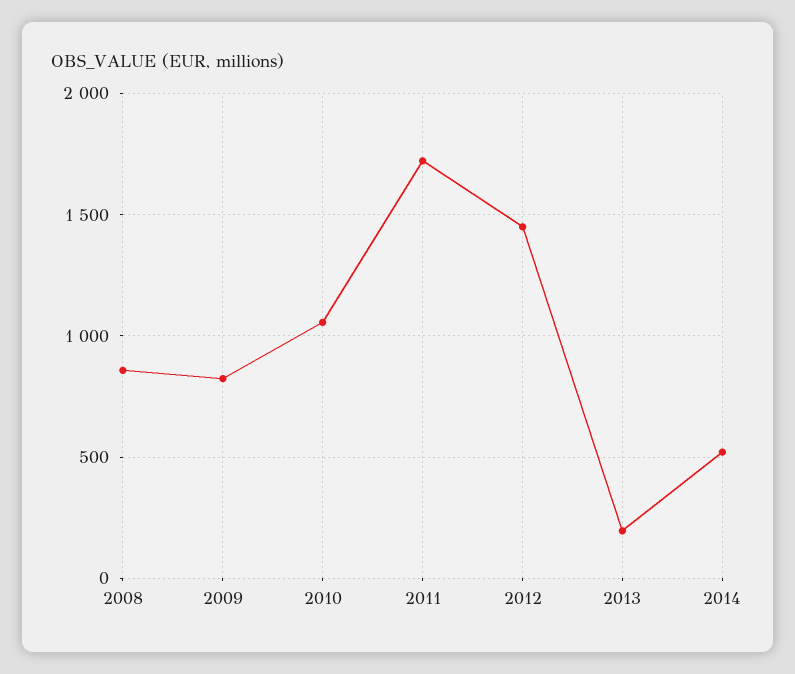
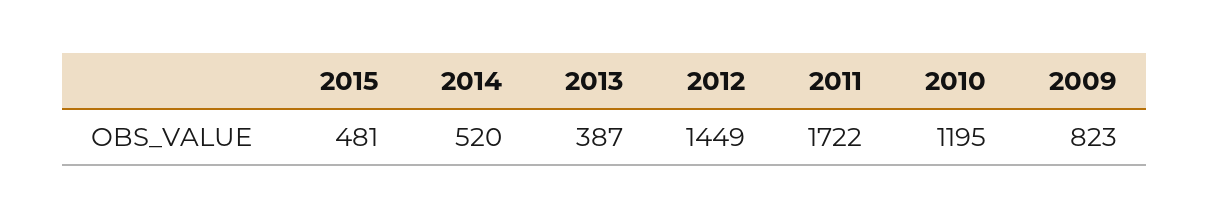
2008: 850 -> none
2010: 1050 -> 1195
2013: 200 -> 387
2015: none -> 481

